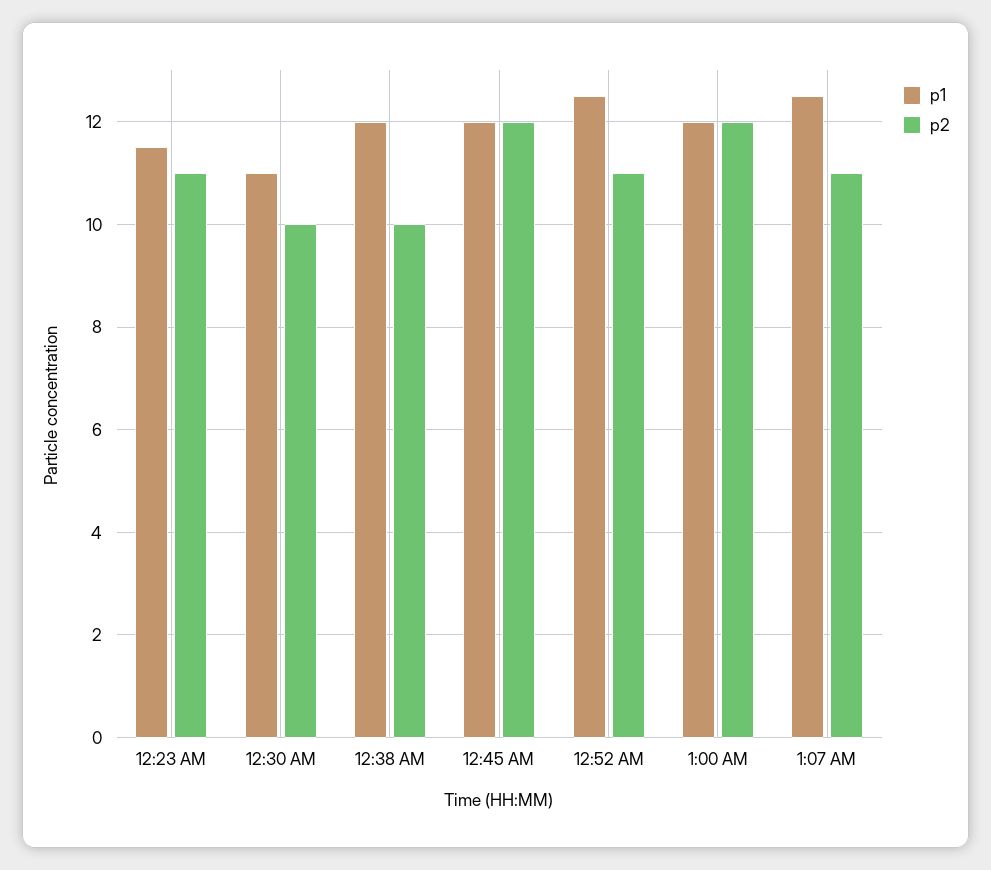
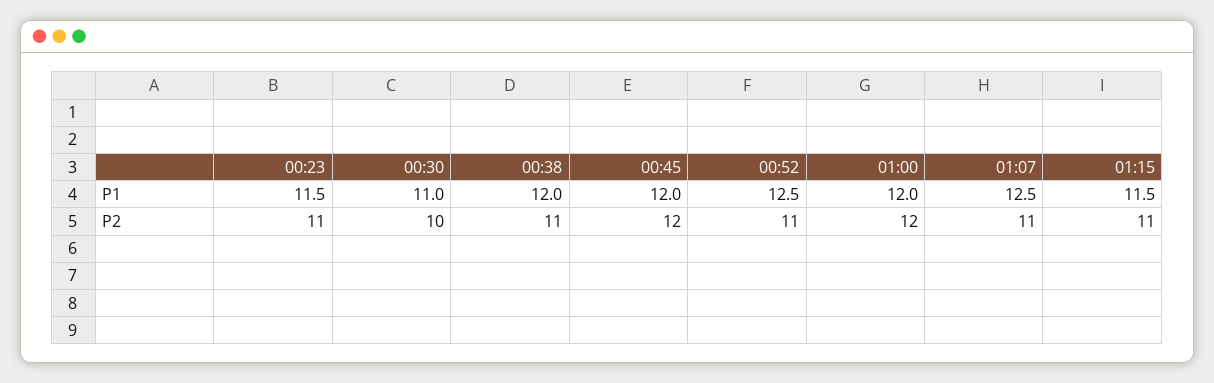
p2, 12:38 AM: 10 -> 11
p1, 01:15: none -> 11.5
p2, 01:15: none -> 11

